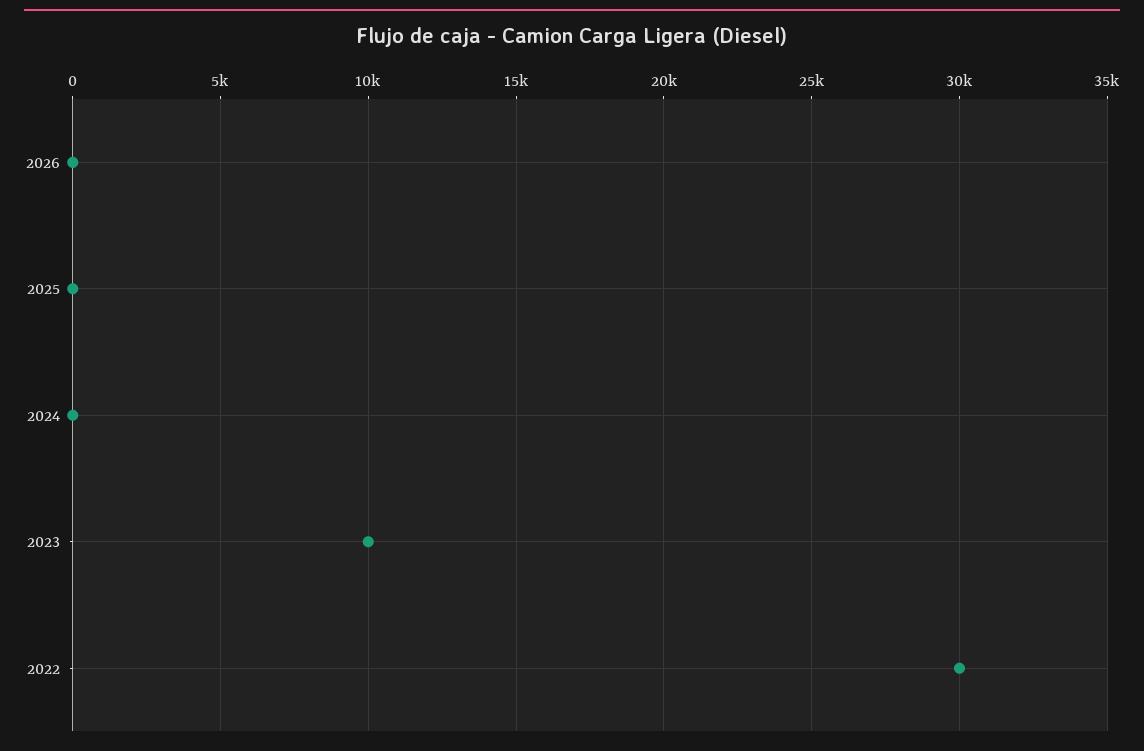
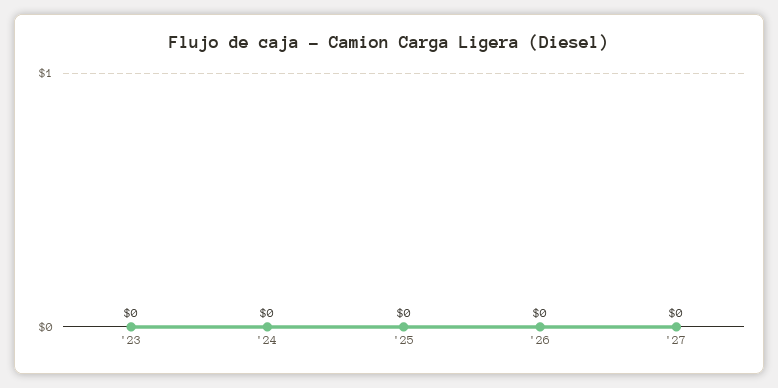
2023: 10000 -> 0
2022: 30000 -> none
'27: none -> 0

